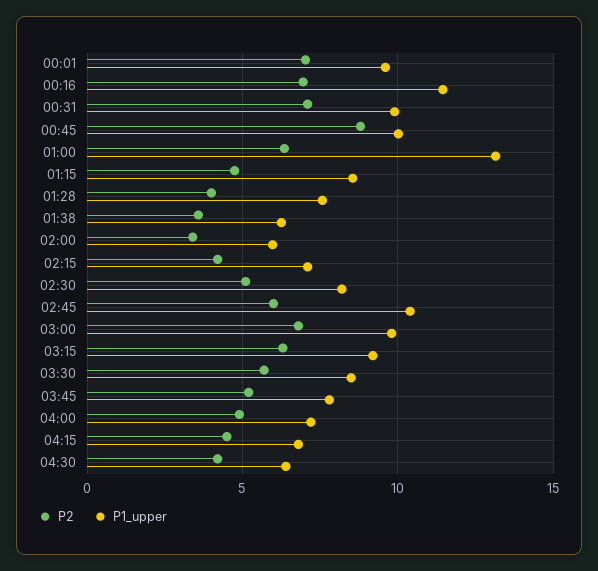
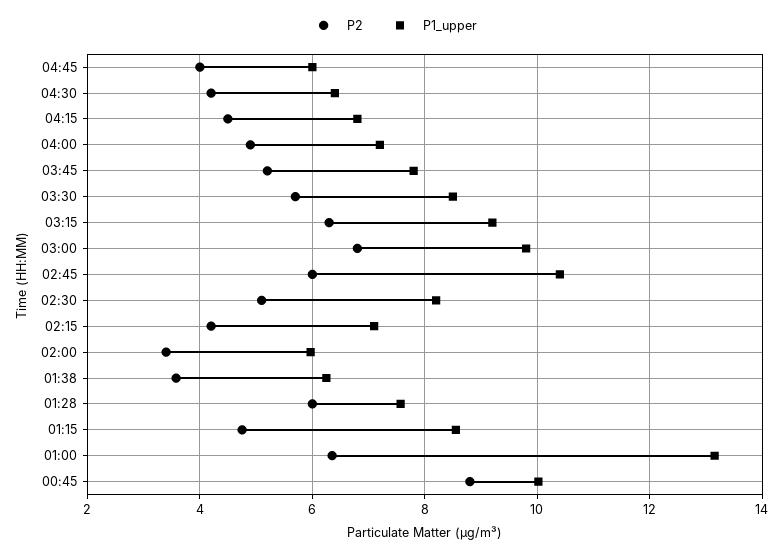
P2, 00:01: 7 -> none
P1_upper, 00:01: 9.5 -> none
P2, 00:16: 7 -> none
P1_upper, 00:16: 11.5 -> none
P2, 00:31: 7 -> none
P1_upper, 00:31: 10 -> none
P2, 01:28: 4 -> 6
P2, 04:45: none -> 4
P1_upper, 04:45: none -> 6

